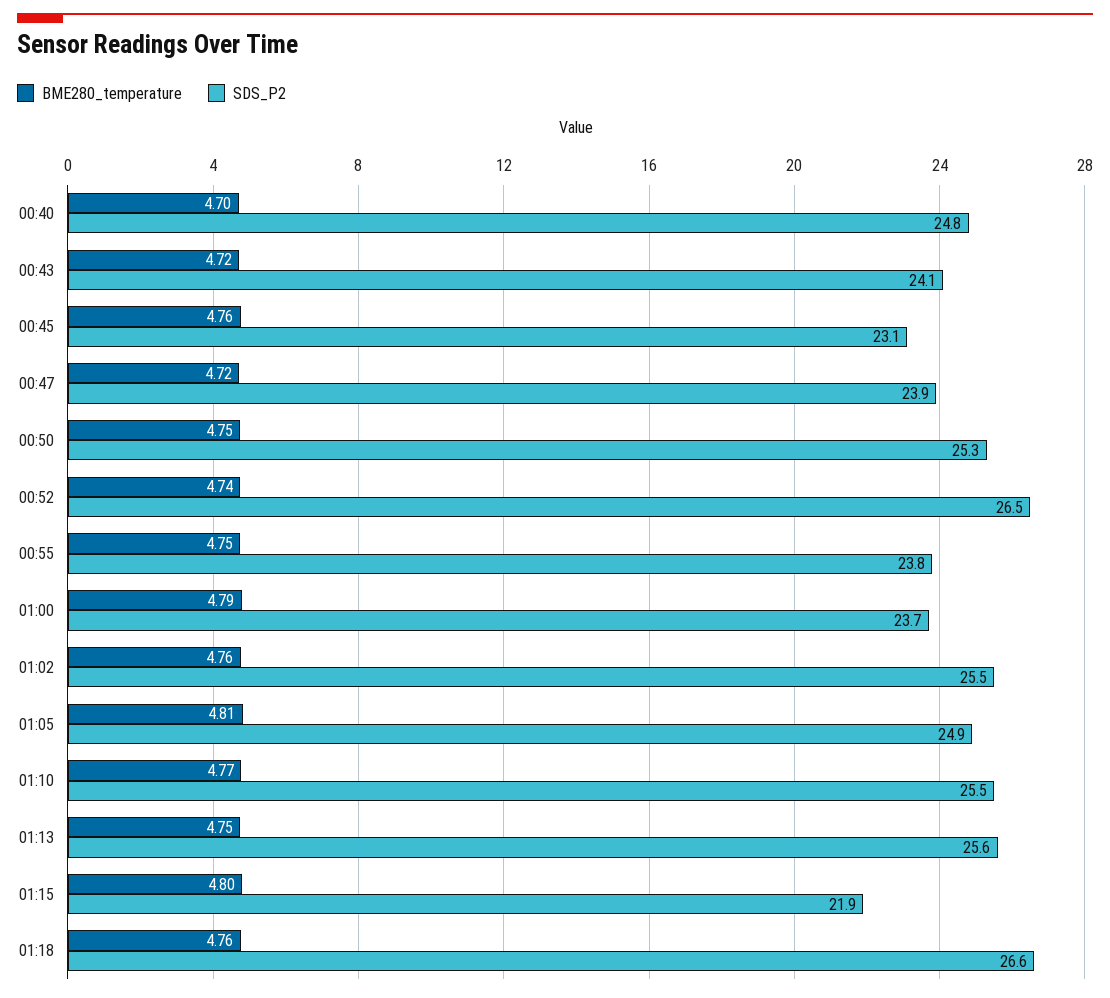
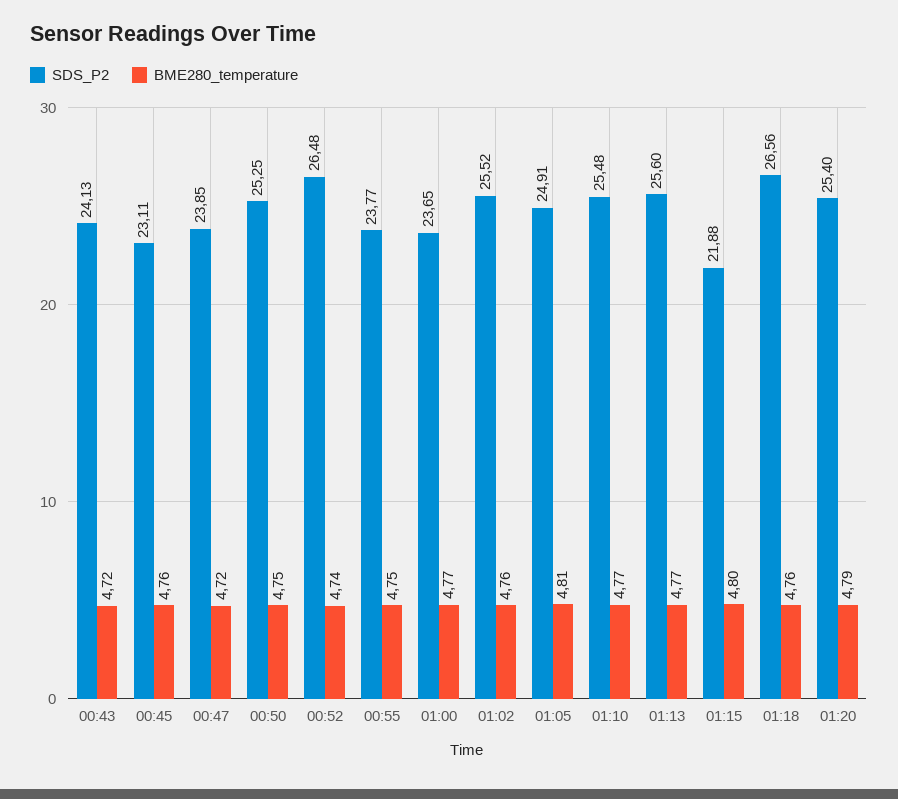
BME280_temperature, 00:40: 4.7 -> none
SDS_P2, 00:40: 24.8 -> none
BME280_temperature, 01:00: 4.79 -> 4.77
BME280_temperature, 01:13: 4.75 -> 4.77
SDS_P2, 01:20: none -> 25.4
BME280_temperature, 01:20: none -> 4.79

